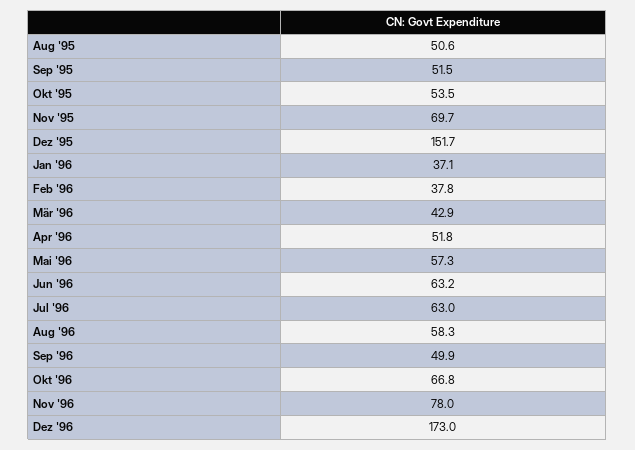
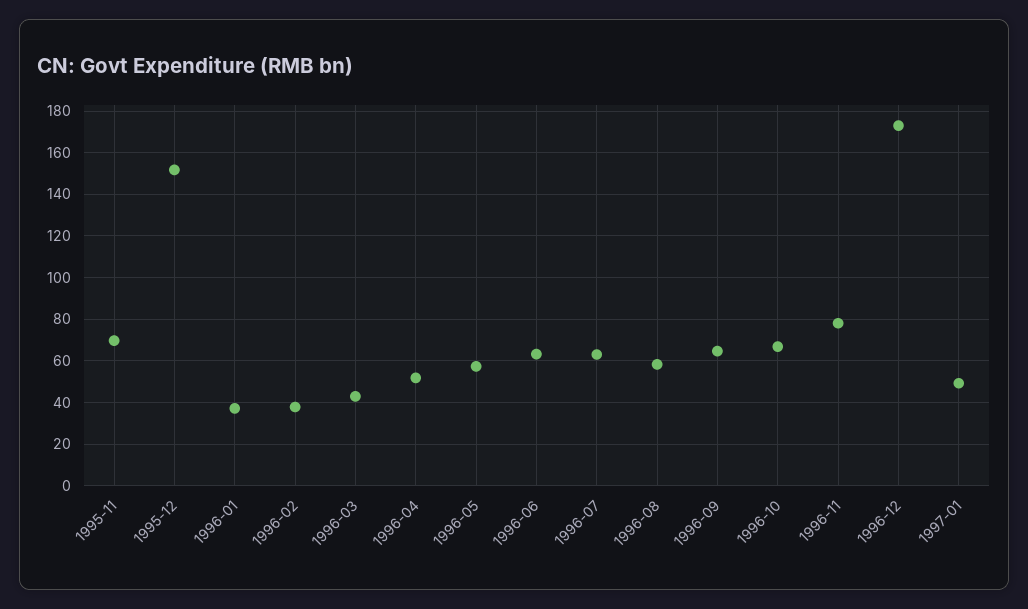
Aug '95: 50.6 -> none
Sep '95: 51.5 -> none
Okt '95: 53.5 -> none
Sep '96: 49.9 -> 65
1997-01: none -> 50

